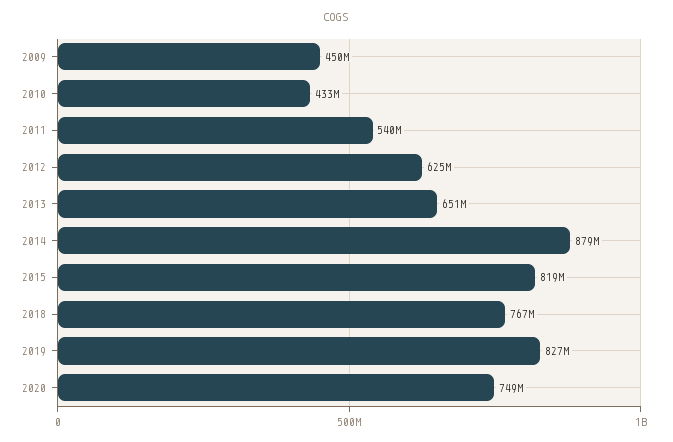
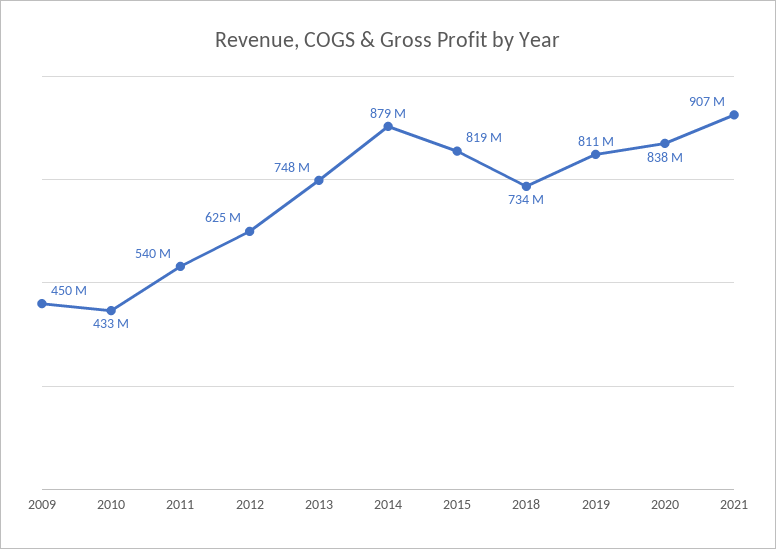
2013: 651000000 -> 748000000
2018: 767000000 -> 734000000
2019: 827000000 -> 811000000
2020: 749000000 -> 838000000
2021: none -> 907000000

